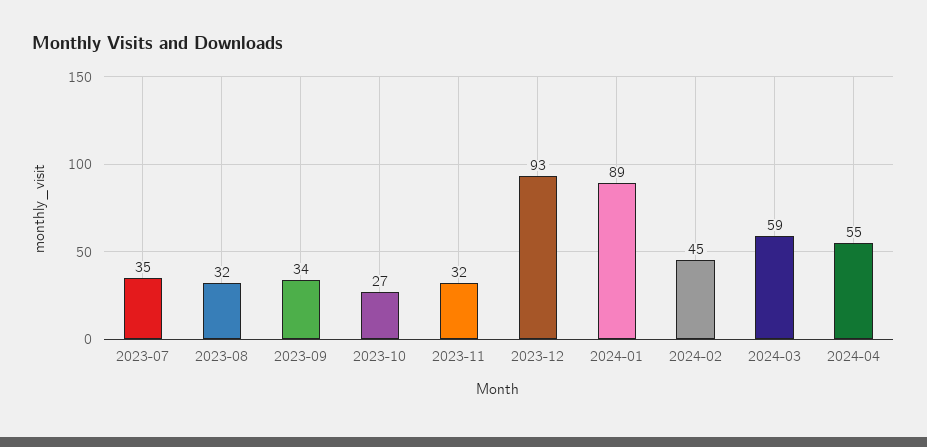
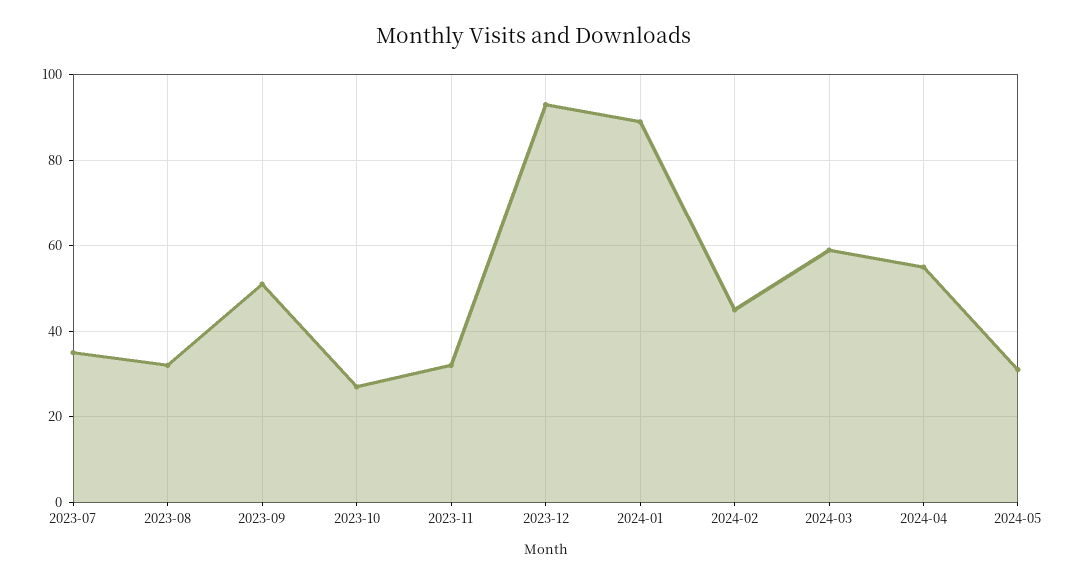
2023-09: 34 -> 50
2024-05: none -> 30

